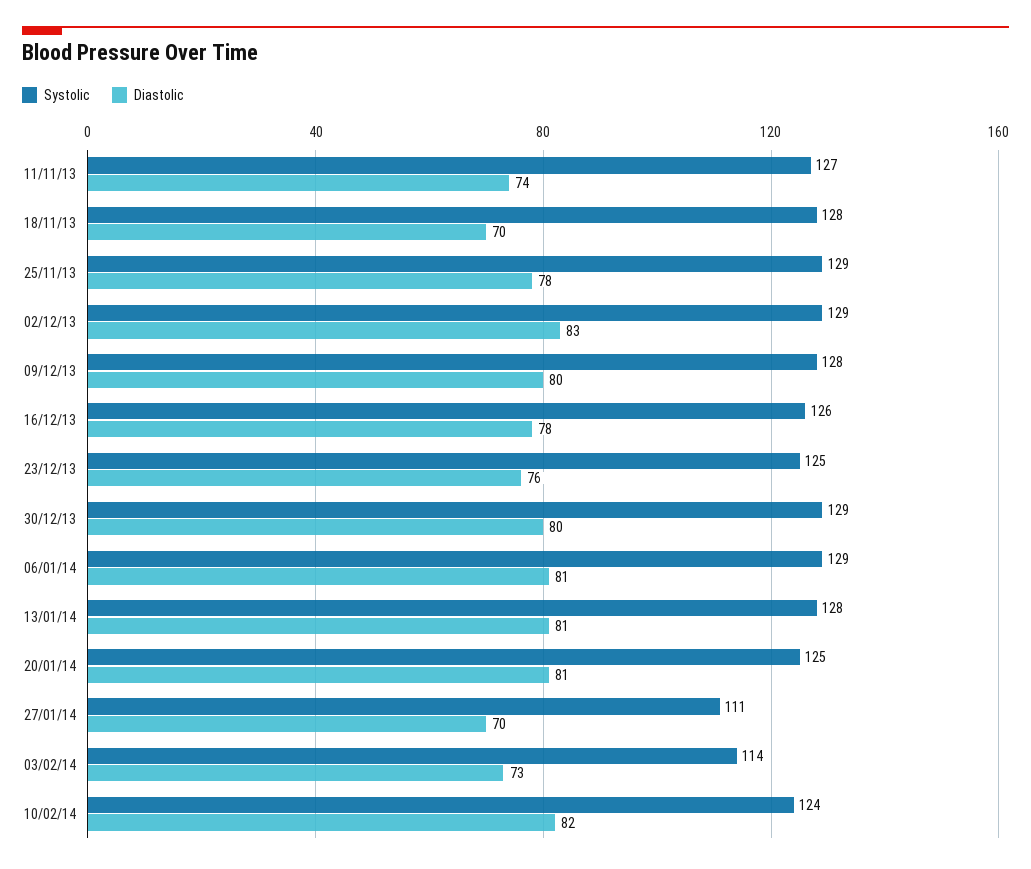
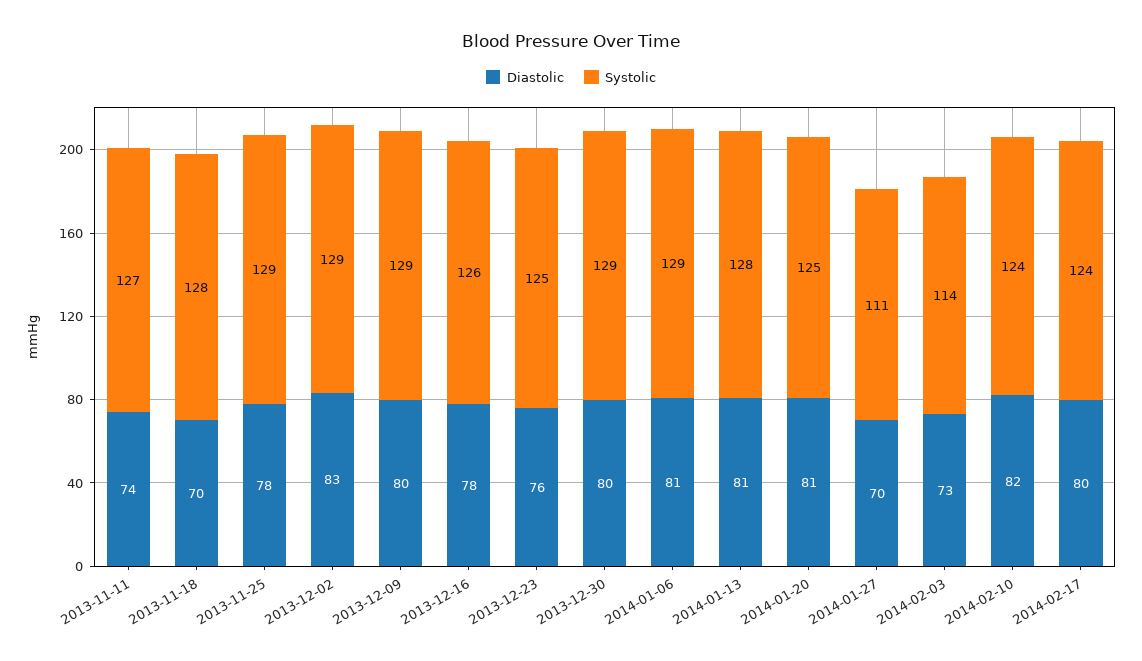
Systolic, 09/12/13: 128 -> 129
Diastolic, 2014-02-17: none -> 80
Systolic, 2014-02-17: none -> 124

